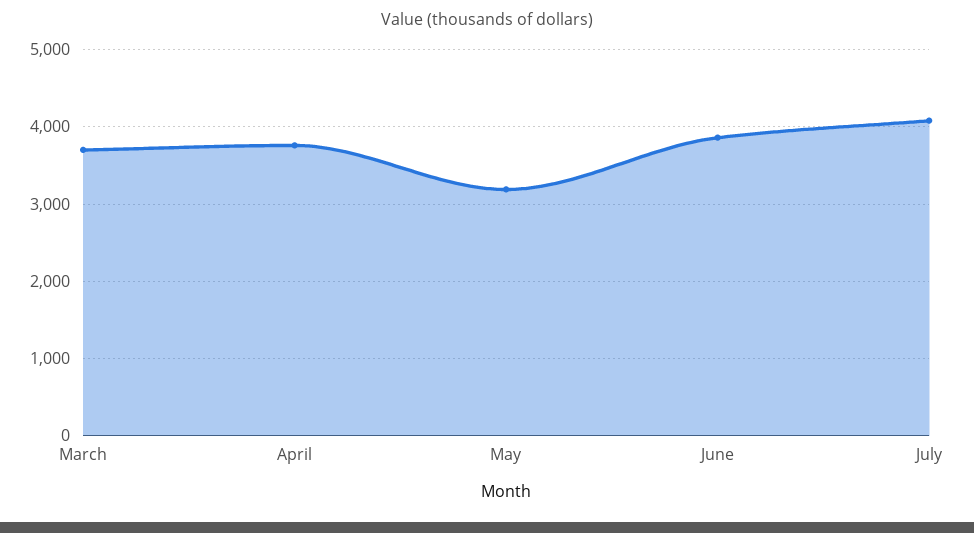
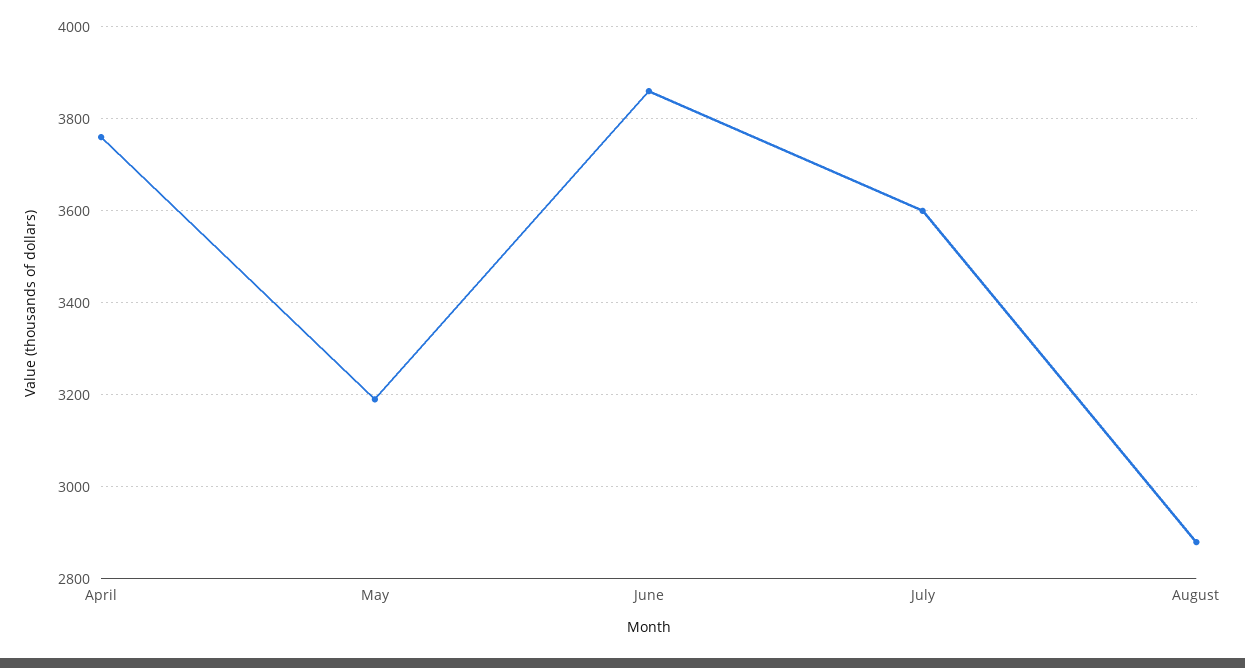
March: 3700 -> none
July: 4100 -> 3600
August: none -> 2880

